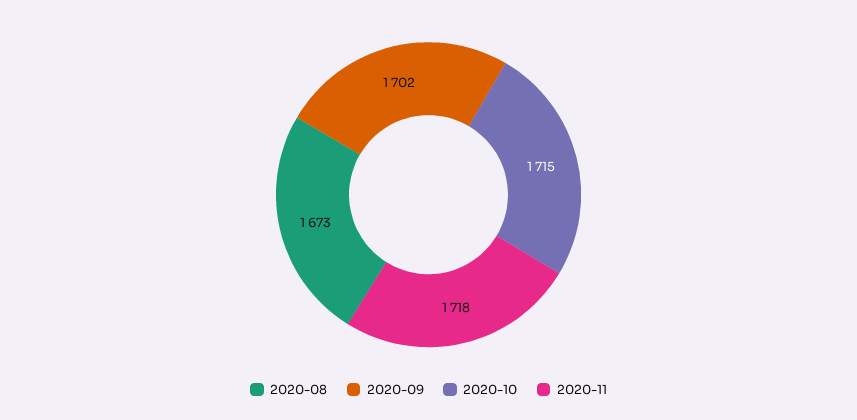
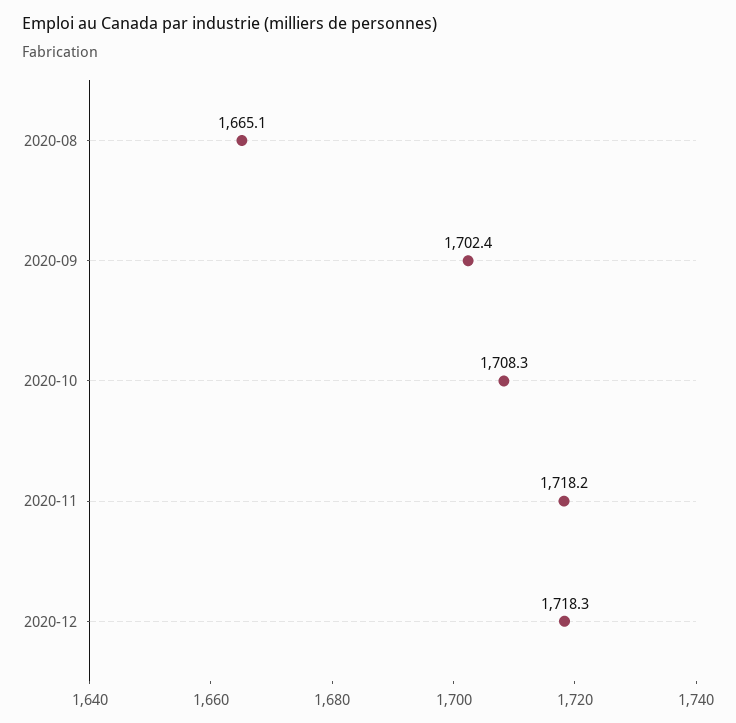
2020-08: 1673 -> 1665.1
2020-10: 1715 -> 1708.3
2020-12: none -> 1718.3

